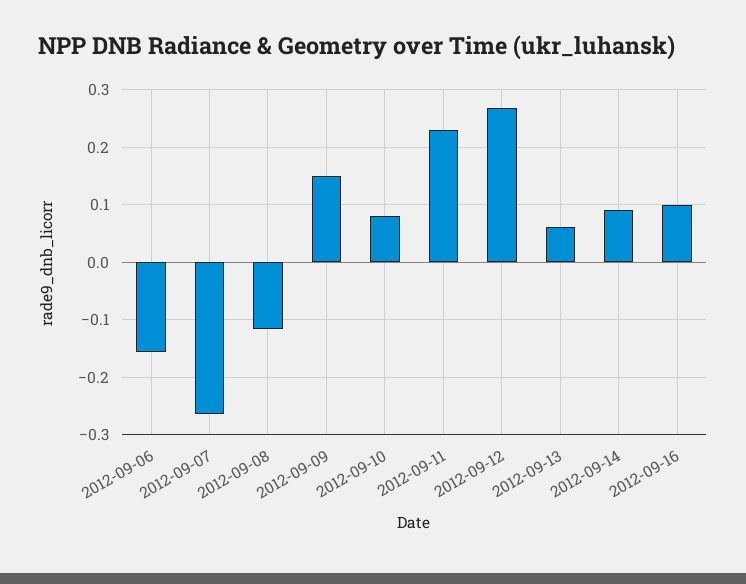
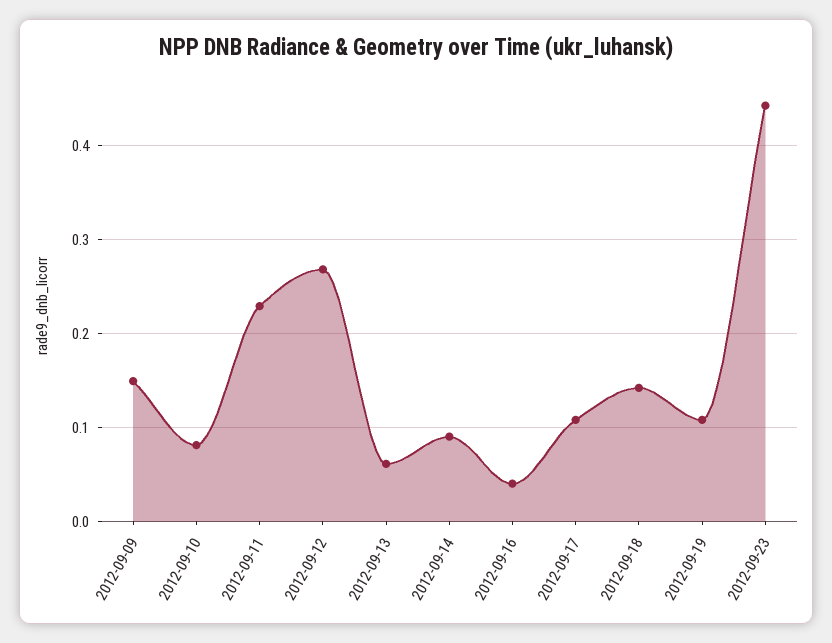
2012-09-06: -0.16 -> none
2012-09-07: -0.26 -> none
2012-09-08: -0.12 -> none
2012-09-16: 0.1 -> 0.04
2012-09-17: none -> 0.11
2012-09-18: none -> 0.14
2012-09-19: none -> 0.11
2012-09-23: none -> 0.44

